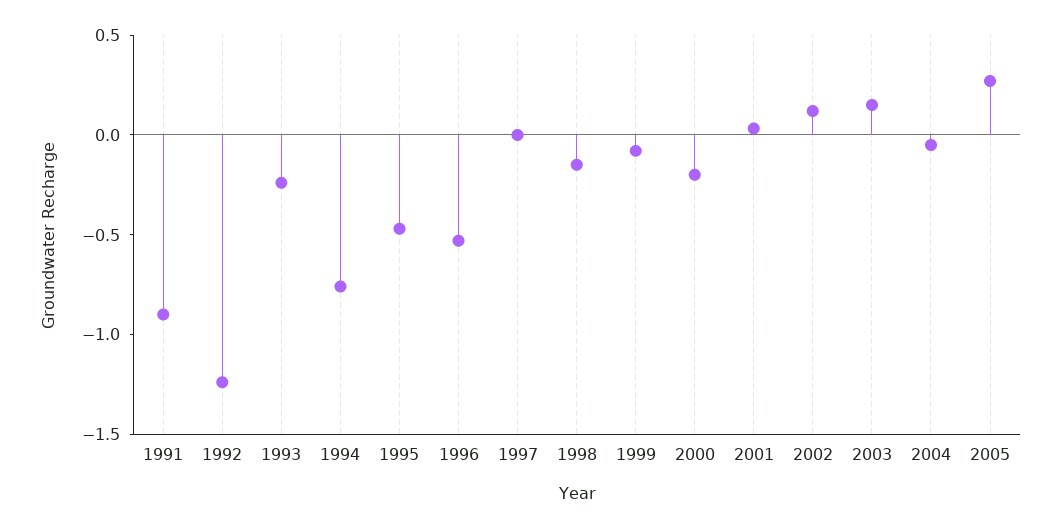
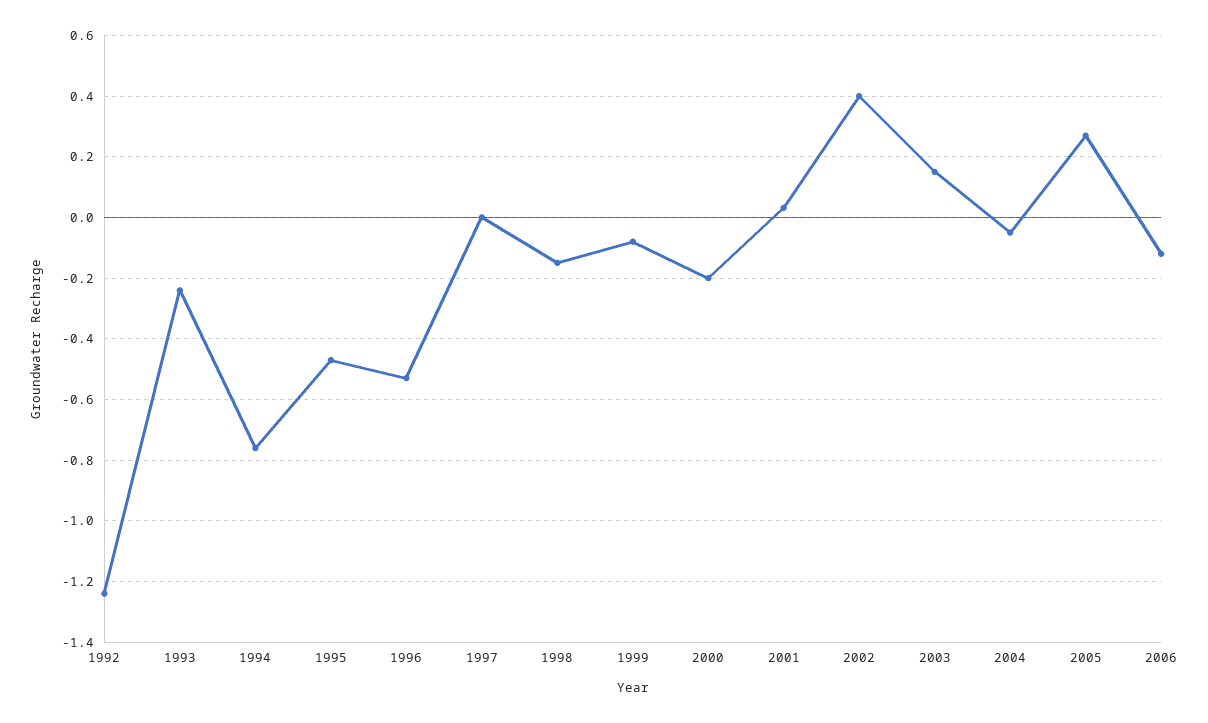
1991: -0.9 -> none
2002: 0.1 -> 0.4
2006: none -> -0.12

